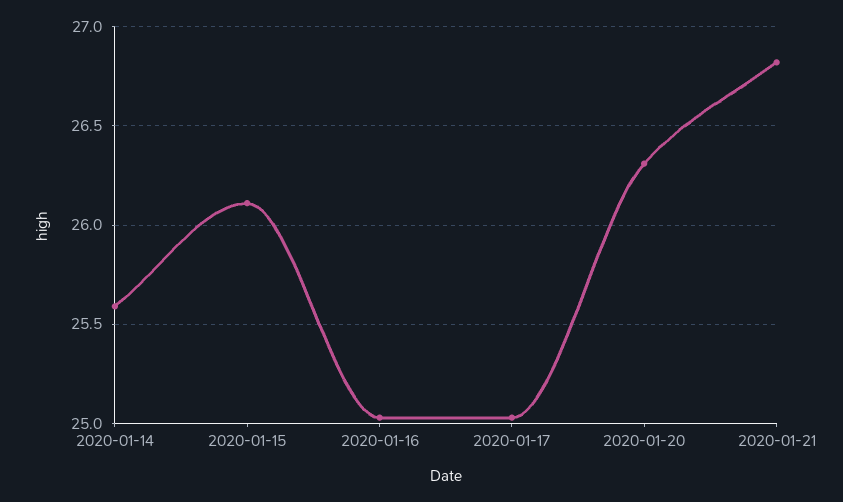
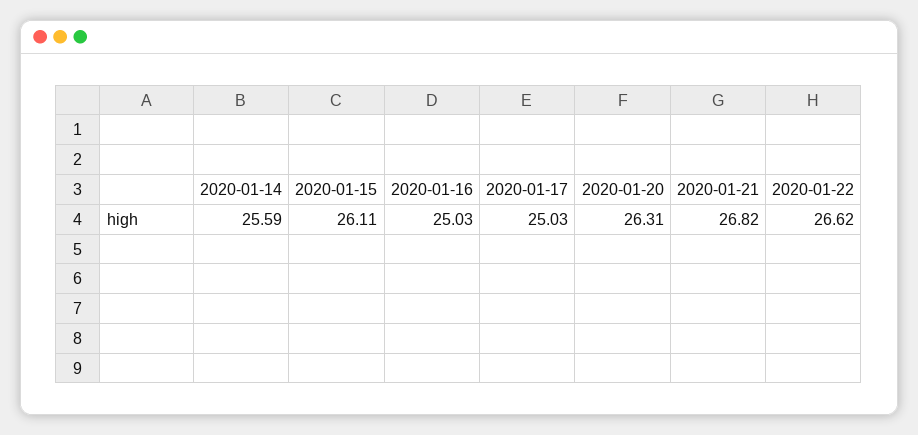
2020-01-22: none -> 26.62

